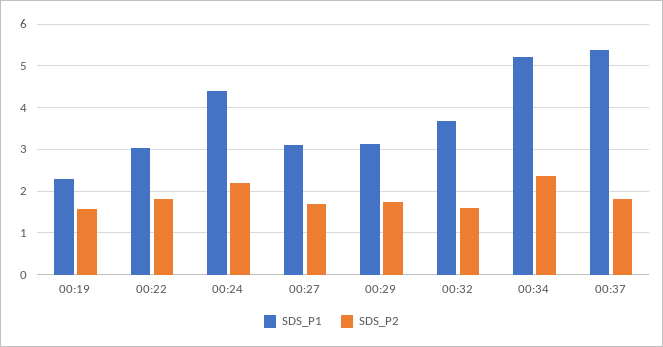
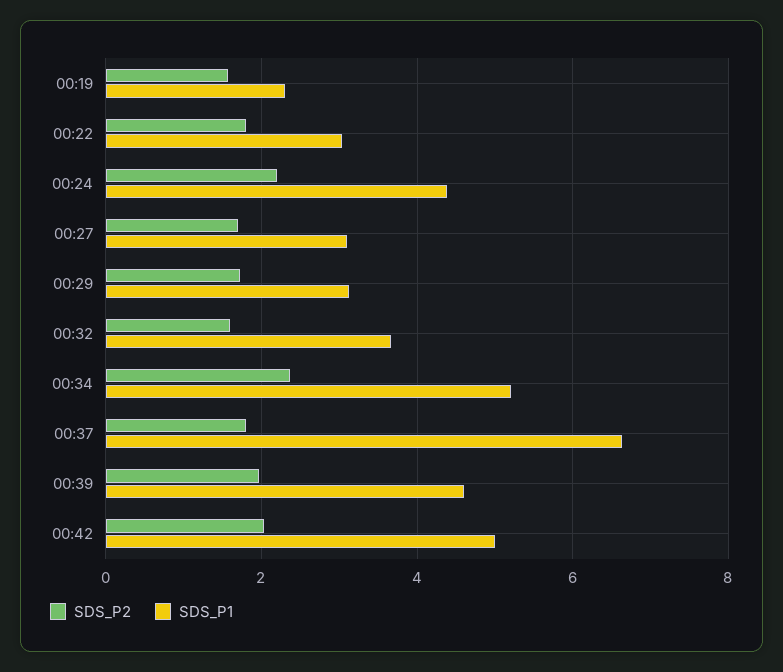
SDS_P1, 00:37: 5.4 -> 6.6
SDS_P2, 00:39: none -> 2
SDS_P1, 00:39: none -> 4.6
SDS_P2, 00:42: none -> 2
SDS_P1, 00:42: none -> 5

